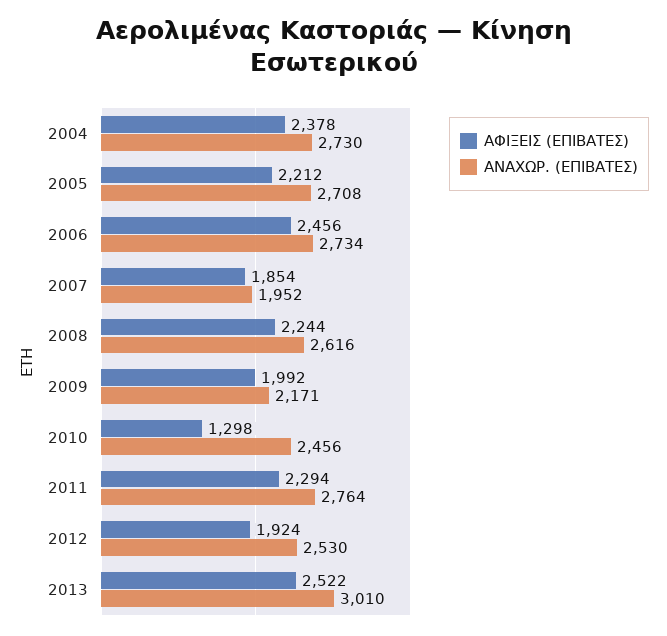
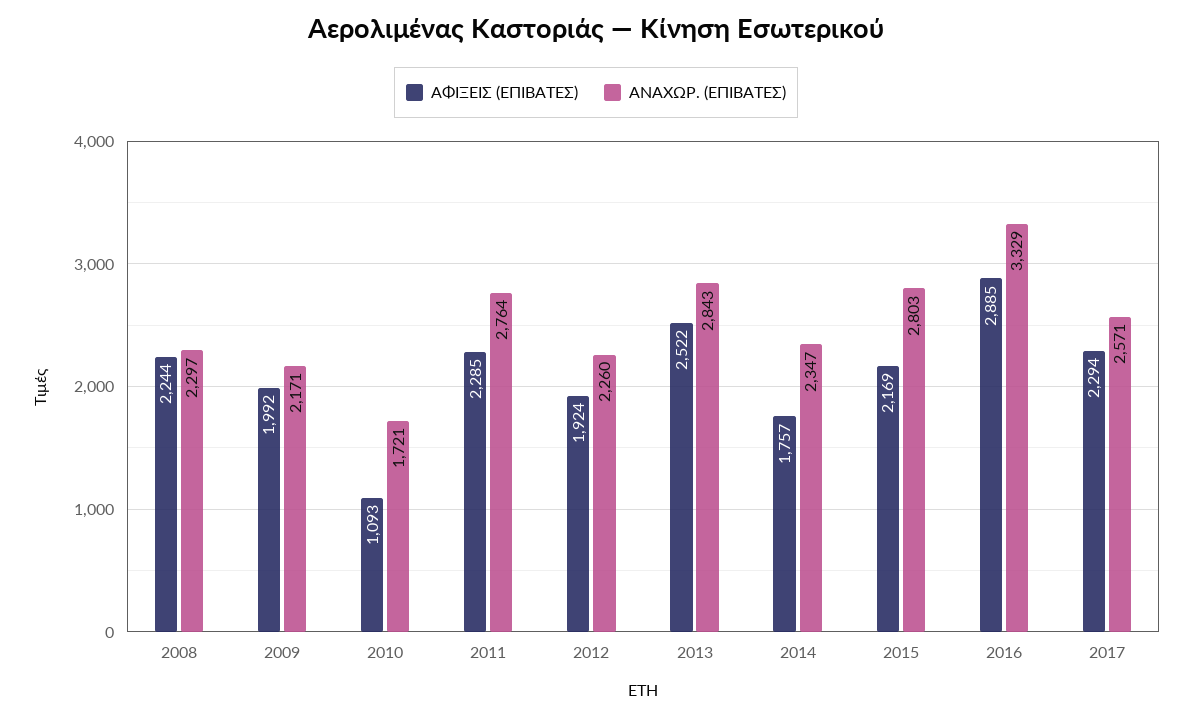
ΑΦΙΞΕΙΣ (ΕΠΙΒΑΤΕΣ), 2004: 2378 -> none
ΑΝΑΧΩΡ. (ΕΠΙΒΑΤΕΣ), 2004: 2730 -> none
ΑΦΙΞΕΙΣ (ΕΠΙΒΑΤΕΣ), 2005: 2212 -> none
ΑΝΑΧΩΡ. (ΕΠΙΒΑΤΕΣ), 2005: 2708 -> none
ΑΦΙΞΕΙΣ (ΕΠΙΒΑΤΕΣ), 2006: 2456 -> none
ΑΝΑΧΩΡ. (ΕΠΙΒΑΤΕΣ), 2006: 2734 -> none
ΑΦΙΞΕΙΣ (ΕΠΙΒΑΤΕΣ), 2007: 1854 -> none
ΑΝΑΧΩΡ. (ΕΠΙΒΑΤΕΣ), 2007: 1952 -> none
ΑΝΑΧΩΡ. (ΕΠΙΒΑΤΕΣ), 2008: 2616 -> 2297
ΑΦΙΞΕΙΣ (ΕΠΙΒΑΤΕΣ), 2010: 1298 -> 1093
ΑΝΑΧΩΡ. (ΕΠΙΒΑΤΕΣ), 2010: 2456 -> 1721
ΑΦΙΞΕΙΣ (ΕΠΙΒΑΤΕΣ), 2011: 2294 -> 2285
ΑΝΑΧΩΡ. (ΕΠΙΒΑΤΕΣ), 2012: 2530 -> 2260
ΑΝΑΧΩΡ. (ΕΠΙΒΑΤΕΣ), 2013: 3010 -> 2843
ΑΦΙΞΕΙΣ (ΕΠΙΒΑΤΕΣ), 2014: none -> 1757
ΑΝΑΧΩΡ. (ΕΠΙΒΑΤΕΣ), 2014: none -> 2347
ΑΦΙΞΕΙΣ (ΕΠΙΒΑΤΕΣ), 2015: none -> 2169
ΑΝΑΧΩΡ. (ΕΠΙΒΑΤΕΣ), 2015: none -> 2803
ΑΦΙΞΕΙΣ (ΕΠΙΒΑΤΕΣ), 2016: none -> 2885
ΑΝΑΧΩΡ. (ΕΠΙΒΑΤΕΣ), 2016: none -> 3329
ΑΦΙΞΕΙΣ (ΕΠΙΒΑΤΕΣ), 2017: none -> 2294
ΑΝΑΧΩΡ. (ΕΠΙΒΑΤΕΣ), 2017: none -> 2571

